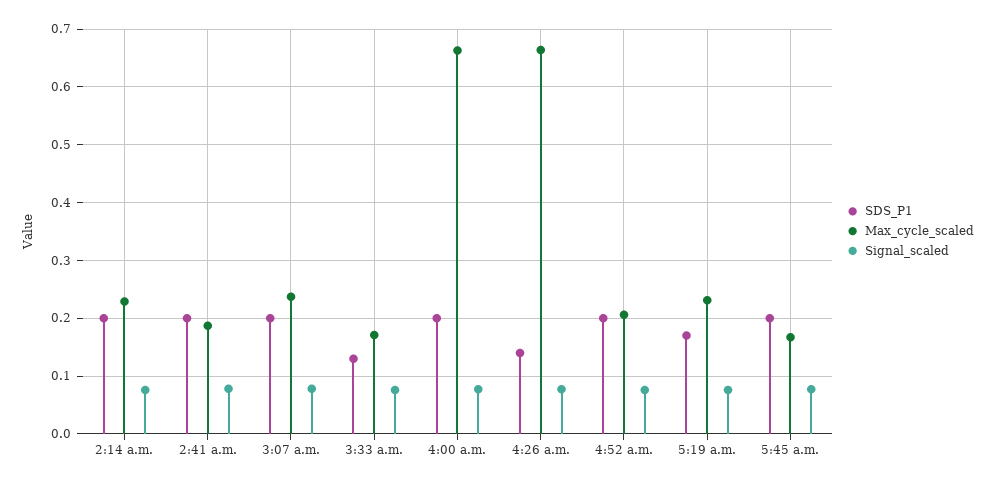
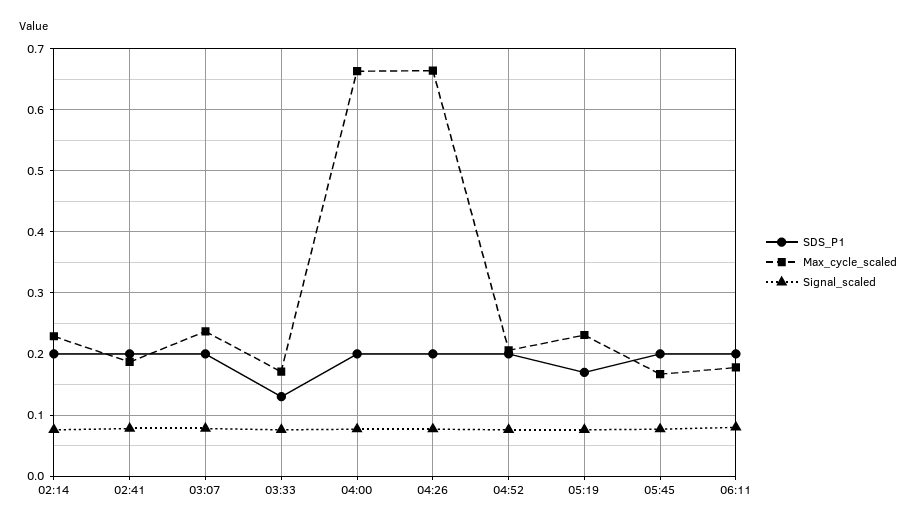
SDS_P1, 4:26 a.m.: 0.14 -> 0.2
SDS_P1, 06:11: none -> 0.2
Max_cycle_scaled, 06:11: none -> 0.18
Signal_scaled, 06:11: none -> 0.08

